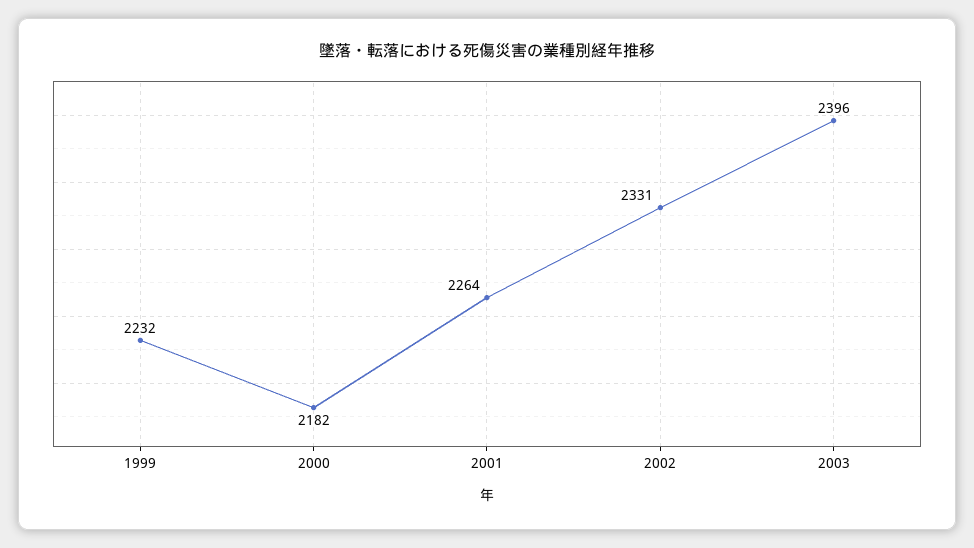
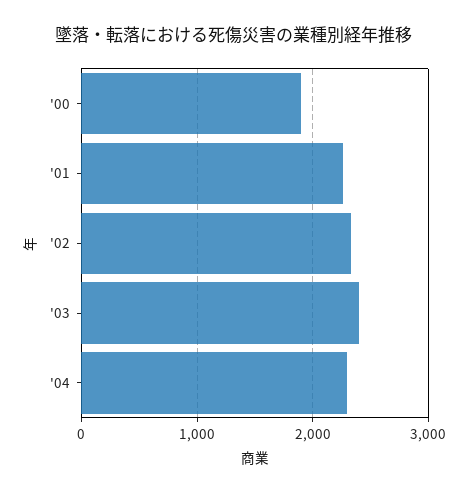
1999: 2232 -> none
2000: 2182 -> 1900
'04: none -> 2300

